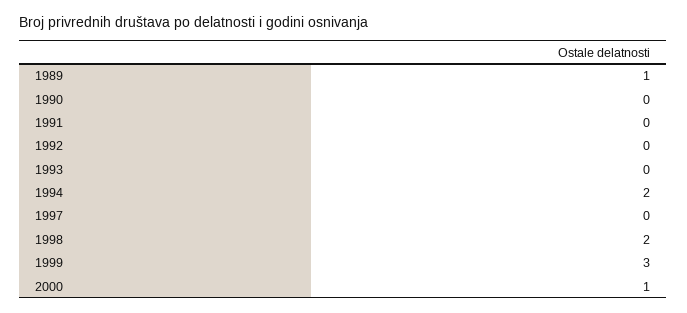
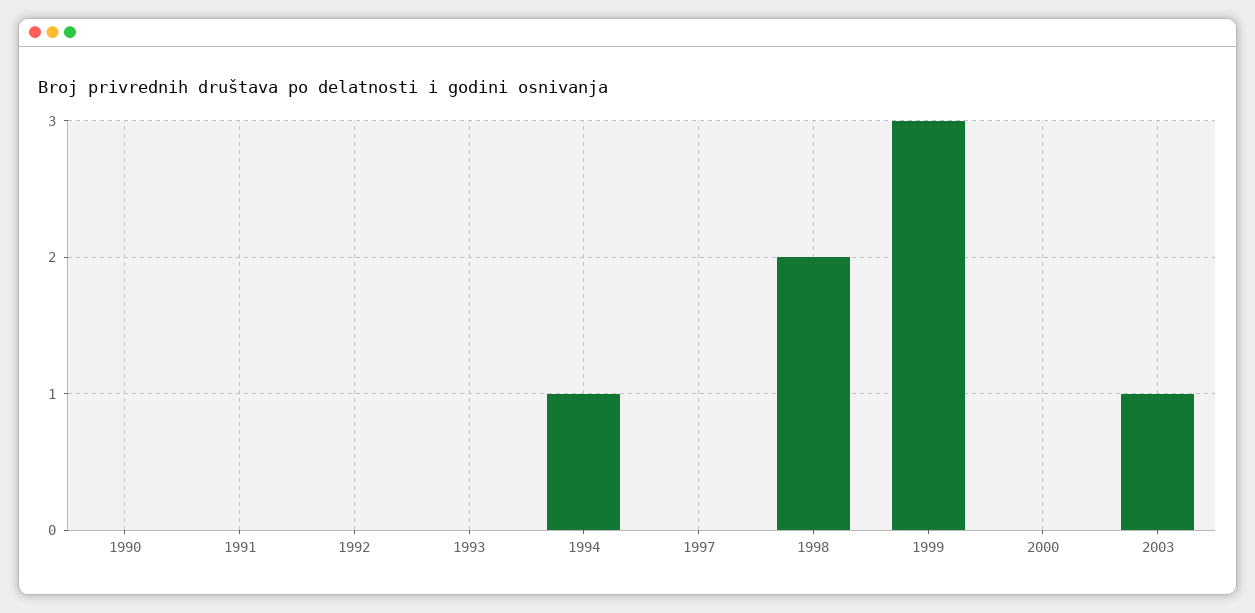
1989: 1 -> none
1994: 2 -> 1
2000: 1 -> 0
2003: none -> 1

